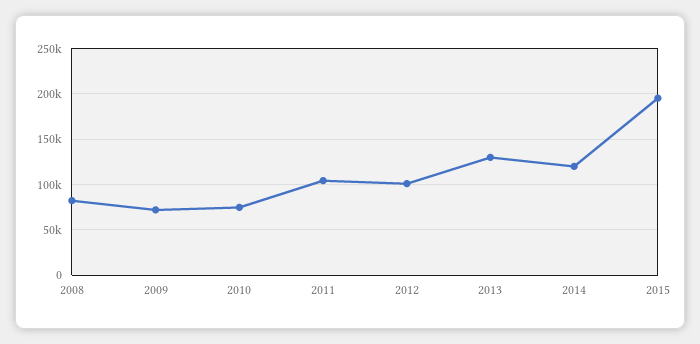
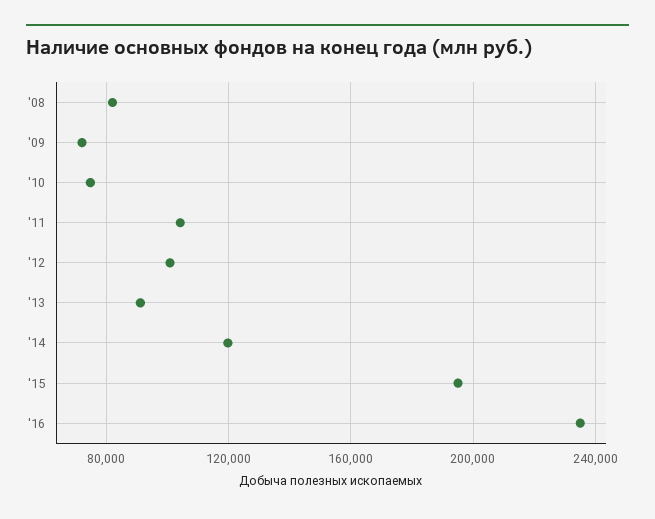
2013: 130000 -> 90000
'16: none -> 235000

